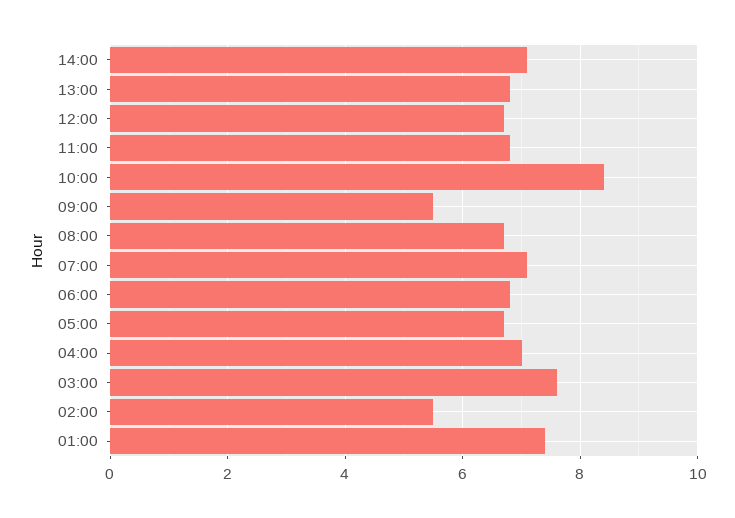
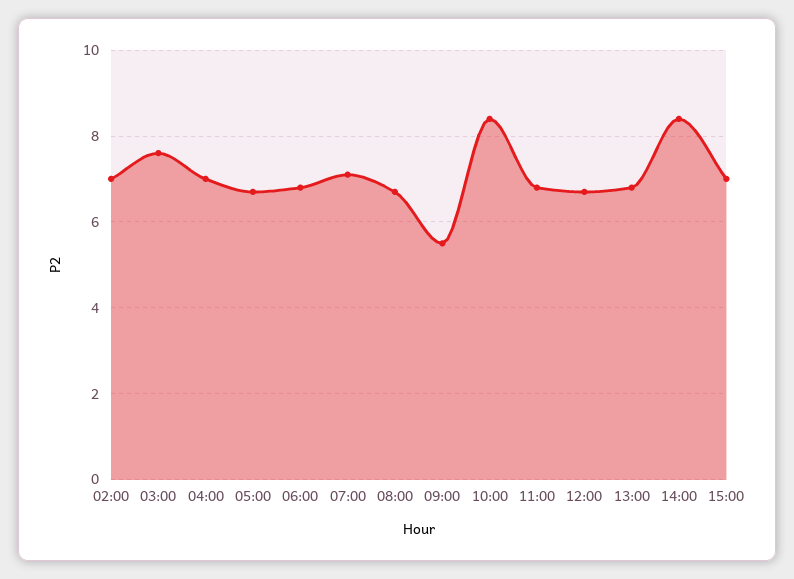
14:00: 7 -> 8.5
02:00: 5.5 -> 7
01:00: 7.5 -> none
15:00: none -> 7

